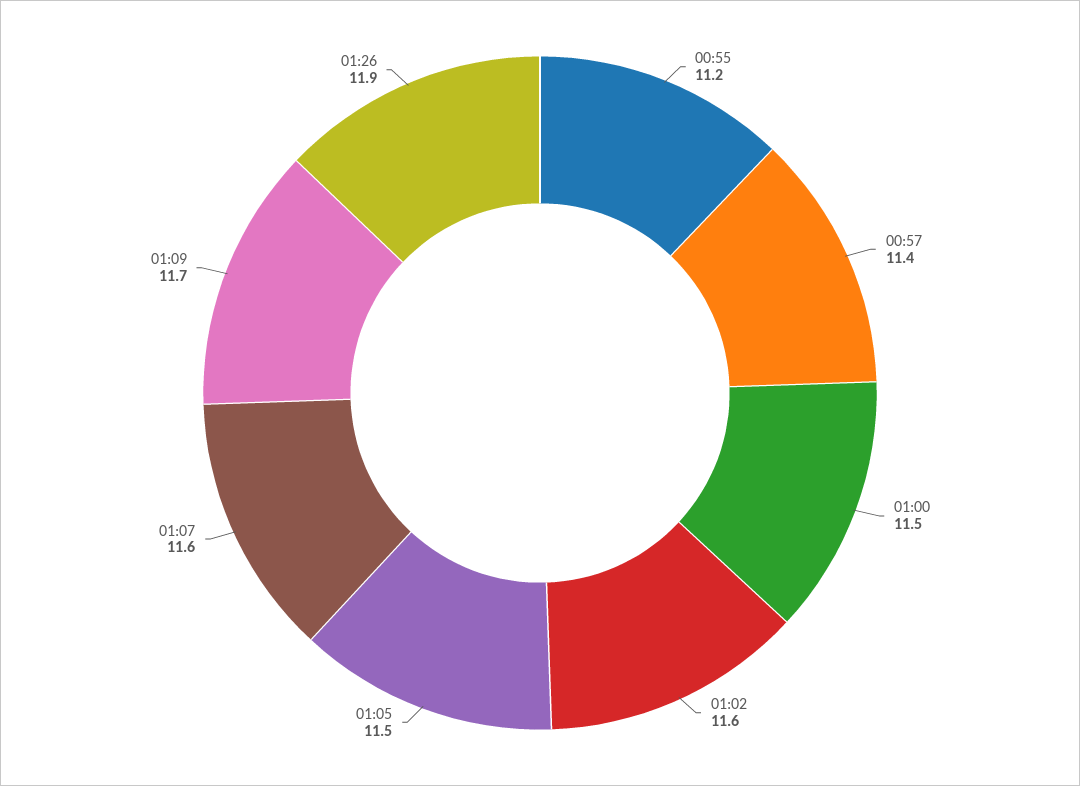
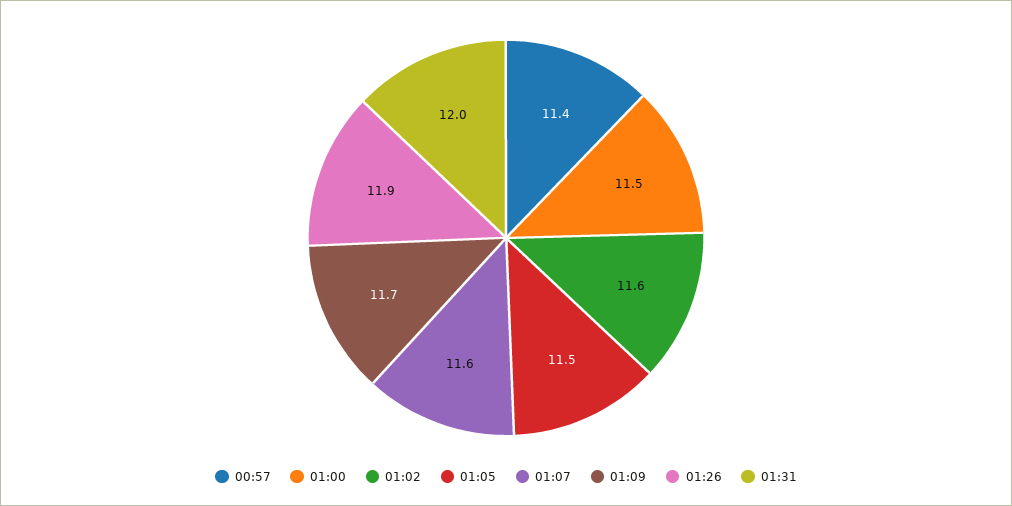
00:55: 11.2 -> none
01:31: none -> 12

